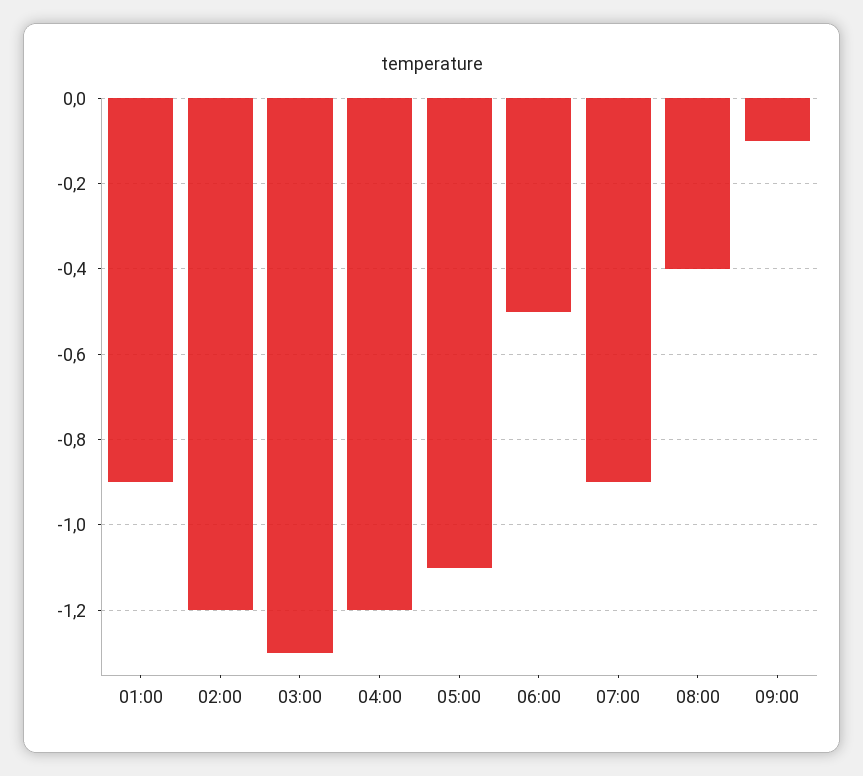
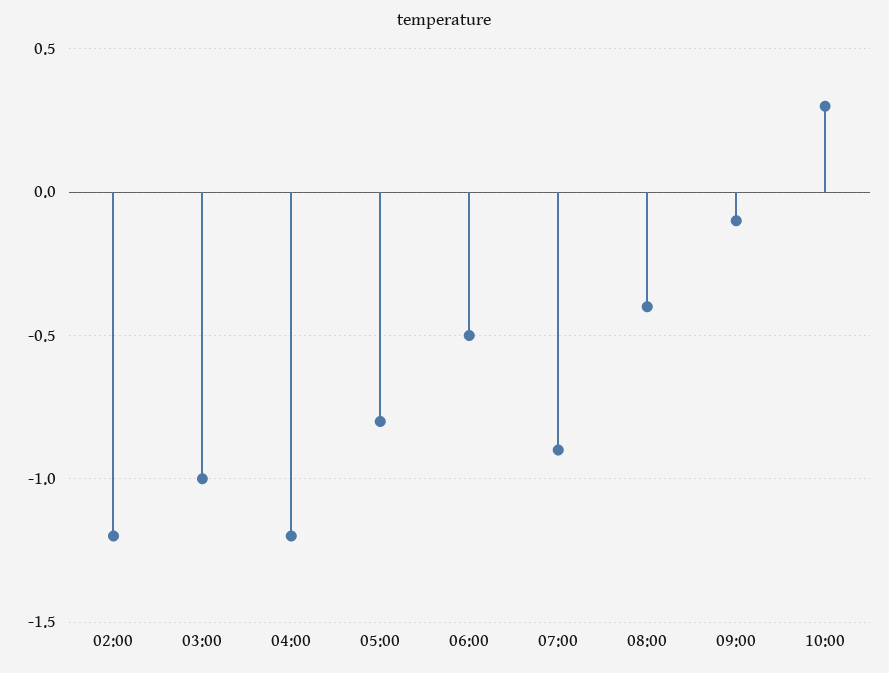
01:00: -0.9 -> none
03:00: -1.3 -> -1
05:00: -1.1 -> -0.8
10:00: none -> 0.3

